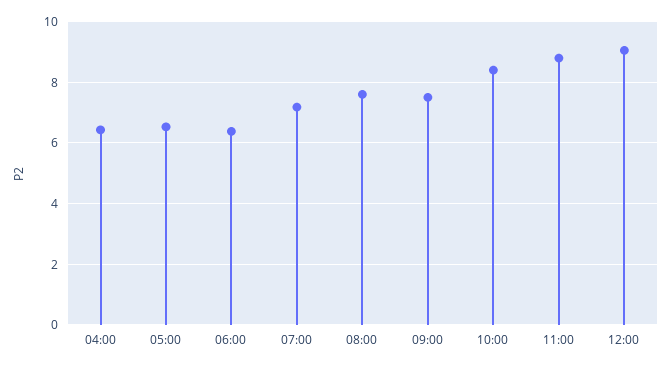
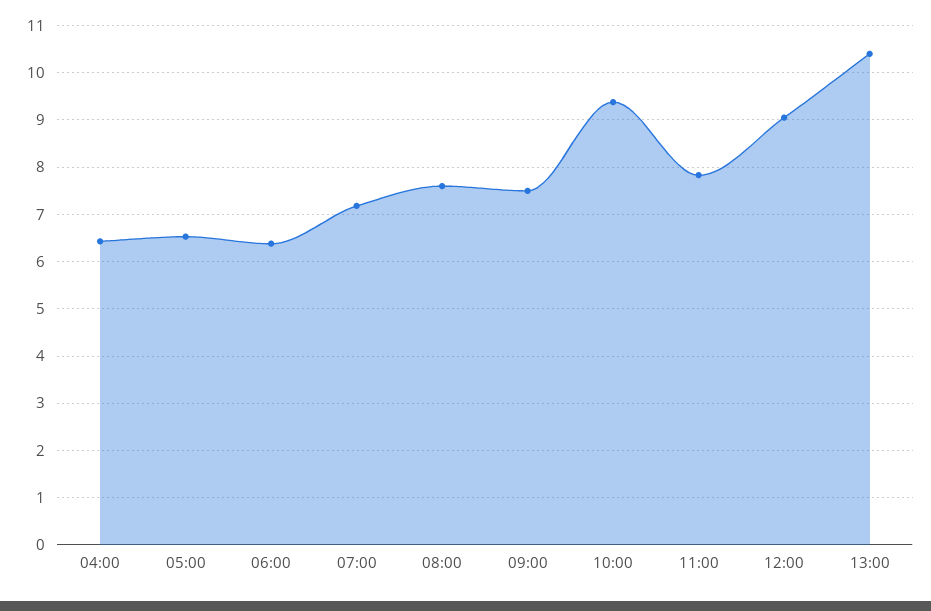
10:00: 8.4 -> 9.4
11:00: 8.8 -> 7.8
13:00: none -> 10.4

